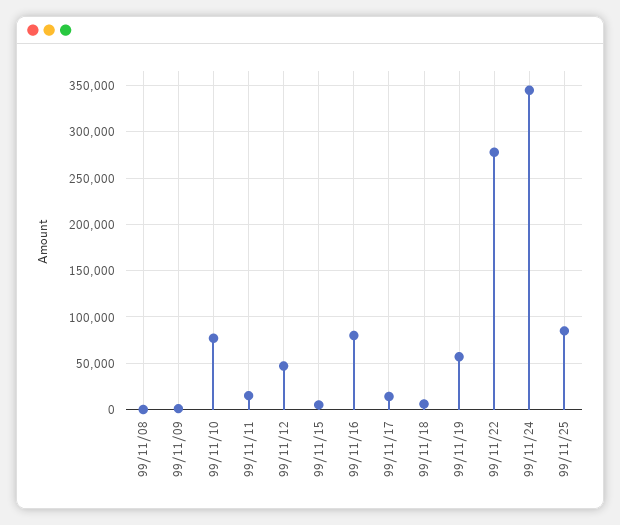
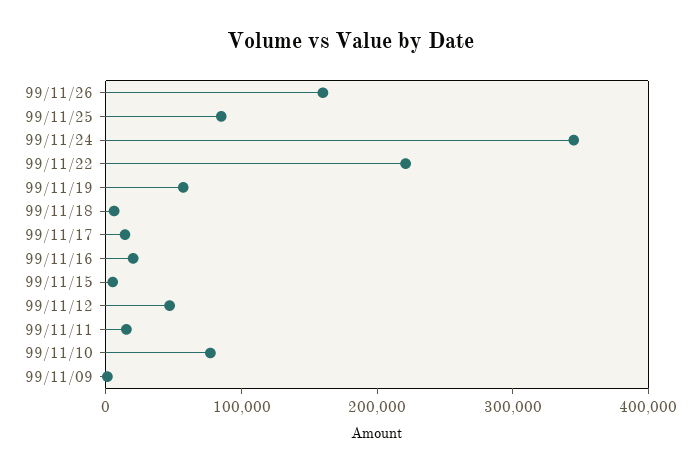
99/11/08: 0 -> none
99/11/16: 80000 -> 20000
99/11/22: 280000 -> 220000
99/11/26: none -> 160000

